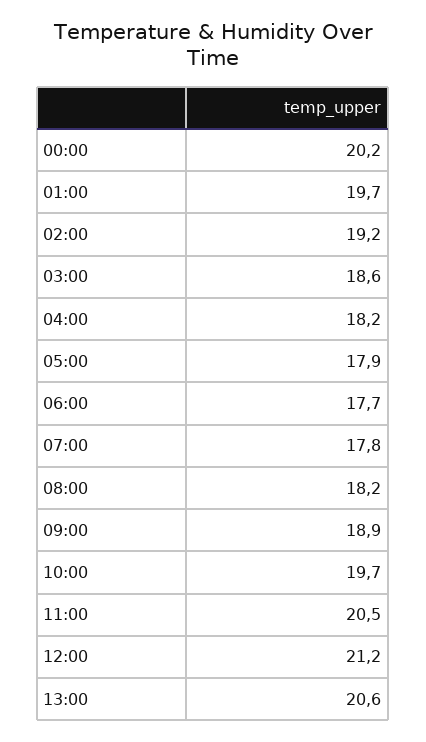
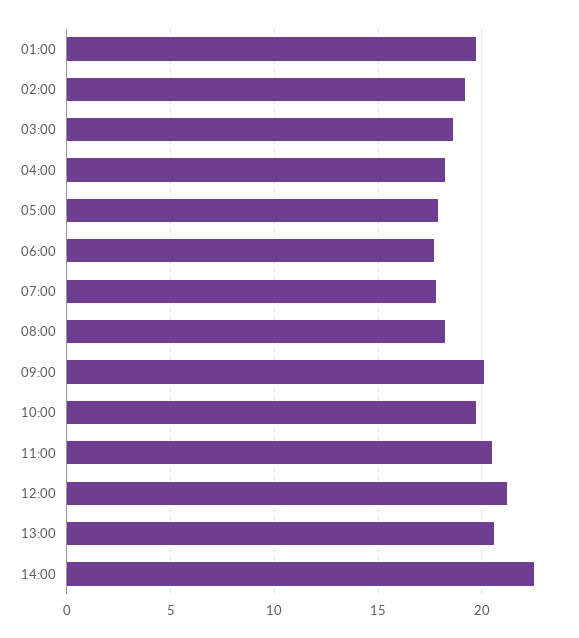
00:00: 20.2 -> none
09:00: 18.9 -> 20
14:00: none -> 22.5

